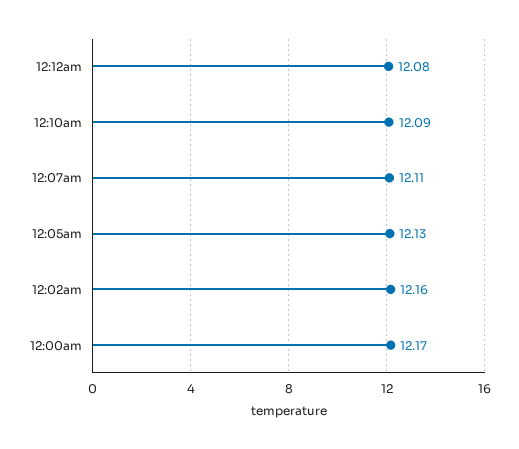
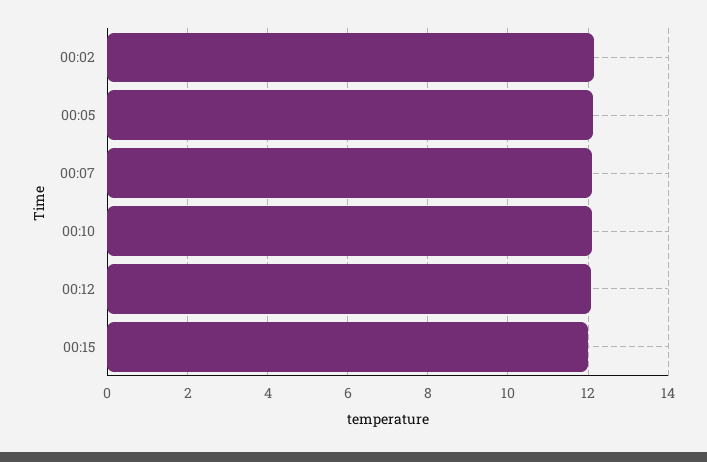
12:00am: 12.17 -> none
00:15: none -> 12

